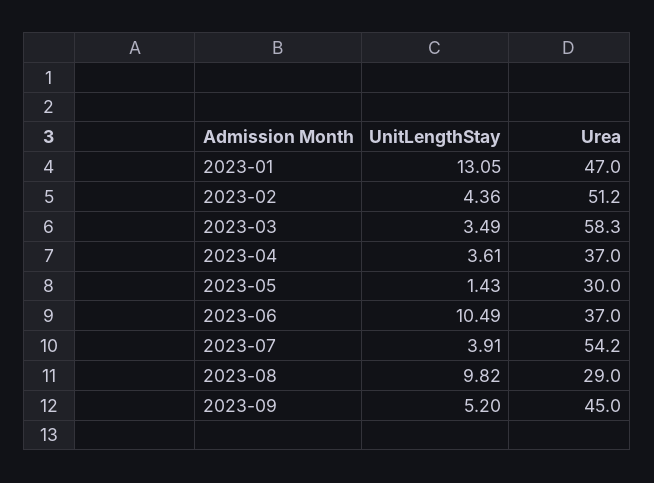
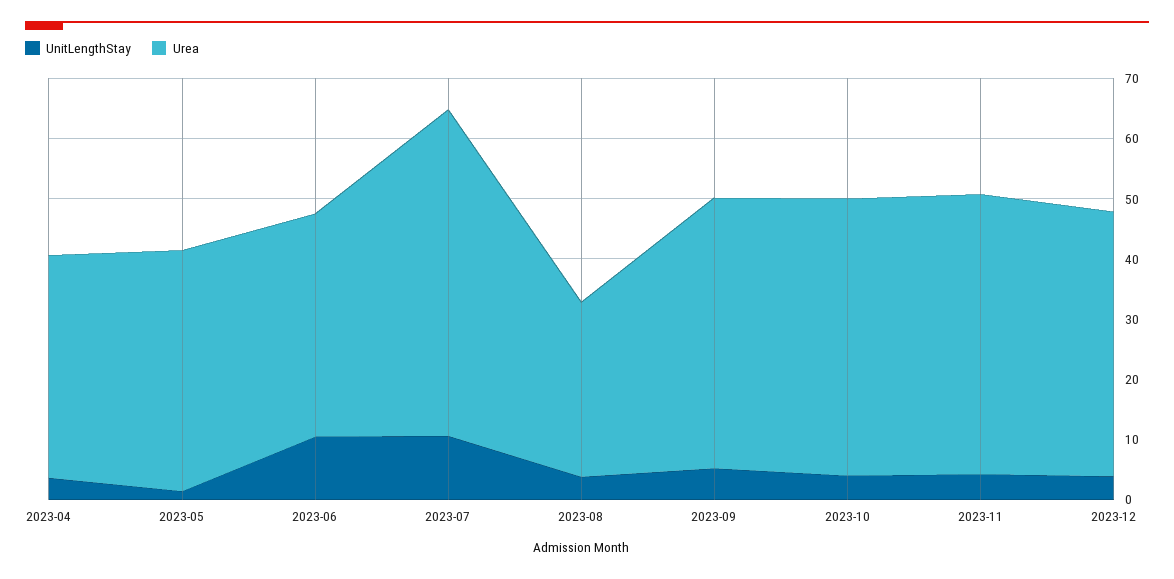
UnitLengthStay, 2023-01: 13.05 -> none
Urea, 2023-01: 47 -> none
UnitLengthStay, 2023-02: 4.36 -> none
Urea, 2023-02: 51.2 -> none
UnitLengthStay, 2023-03: 3.49 -> none
Urea, 2023-03: 58.3 -> none
Urea, 2023-05: 30 -> 40
UnitLengthStay, 2023-07: 3.91 -> 10
UnitLengthStay, 2023-08: 9.82 -> 4
UnitLengthStay, 2023-10: none -> 4
Urea, 2023-10: none -> 46
UnitLengthStay, 2023-11: none -> 4
Urea, 2023-11: none -> 46
UnitLengthStay, 2023-12: none -> 4
Urea, 2023-12: none -> 44

